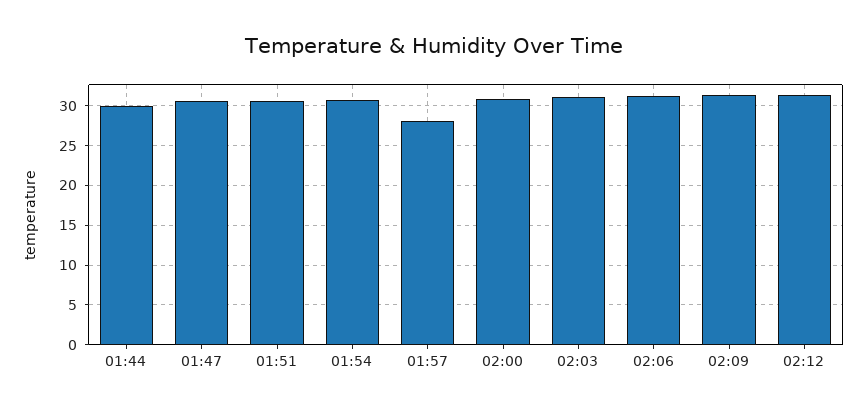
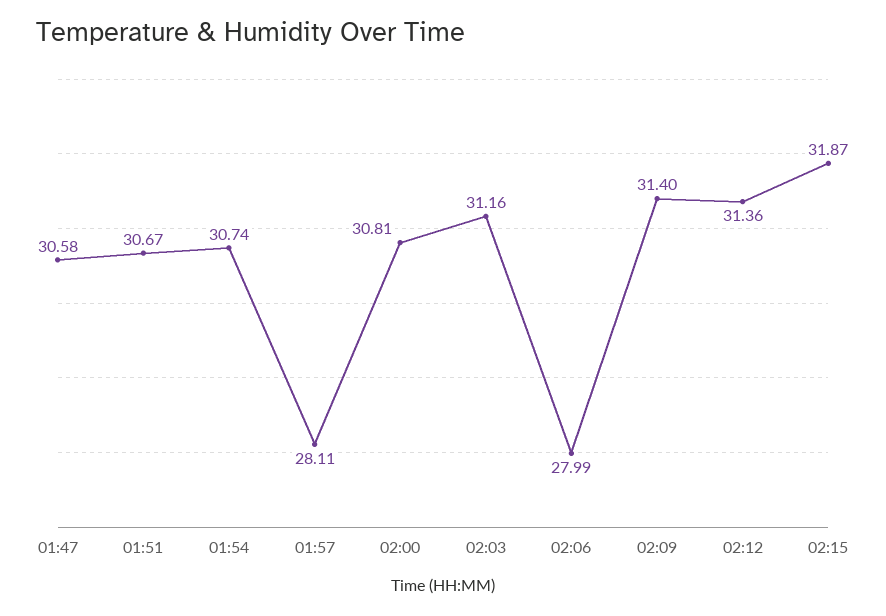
01:44: 30 -> none
02:06: 31 -> 27.99
02:15: none -> 31.87

